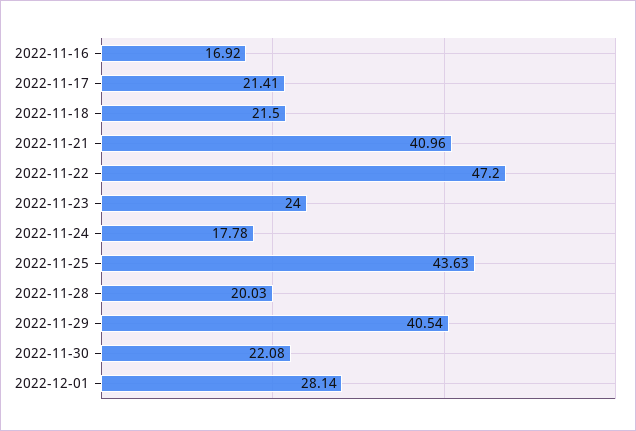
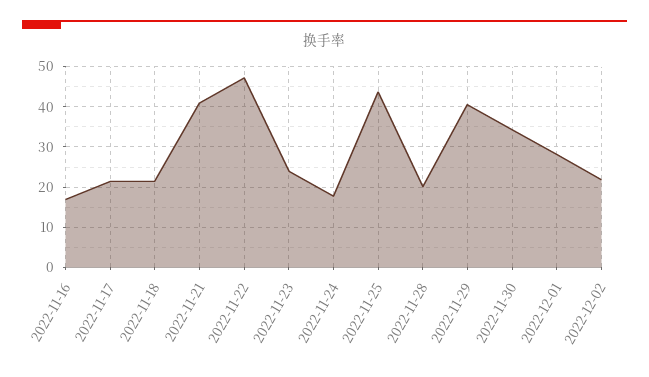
2022-11-30: 22.08 -> 34
2022-12-02: none -> 22

